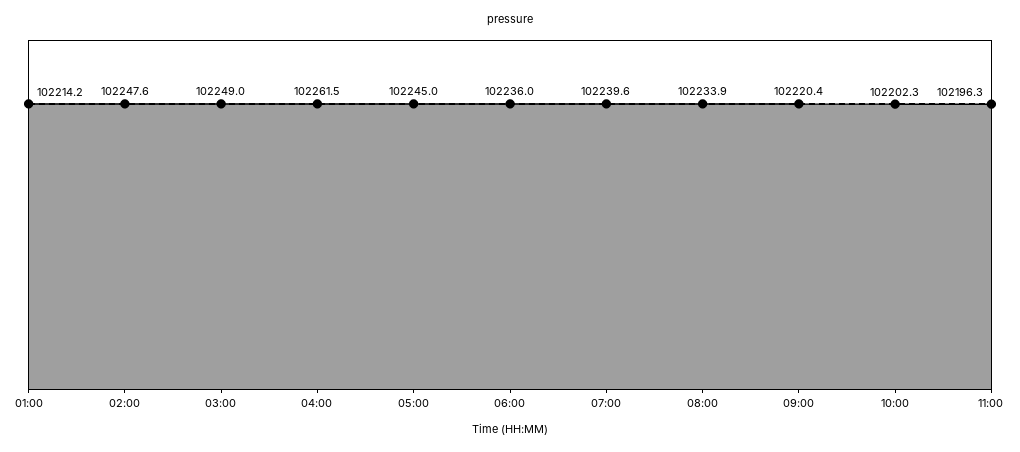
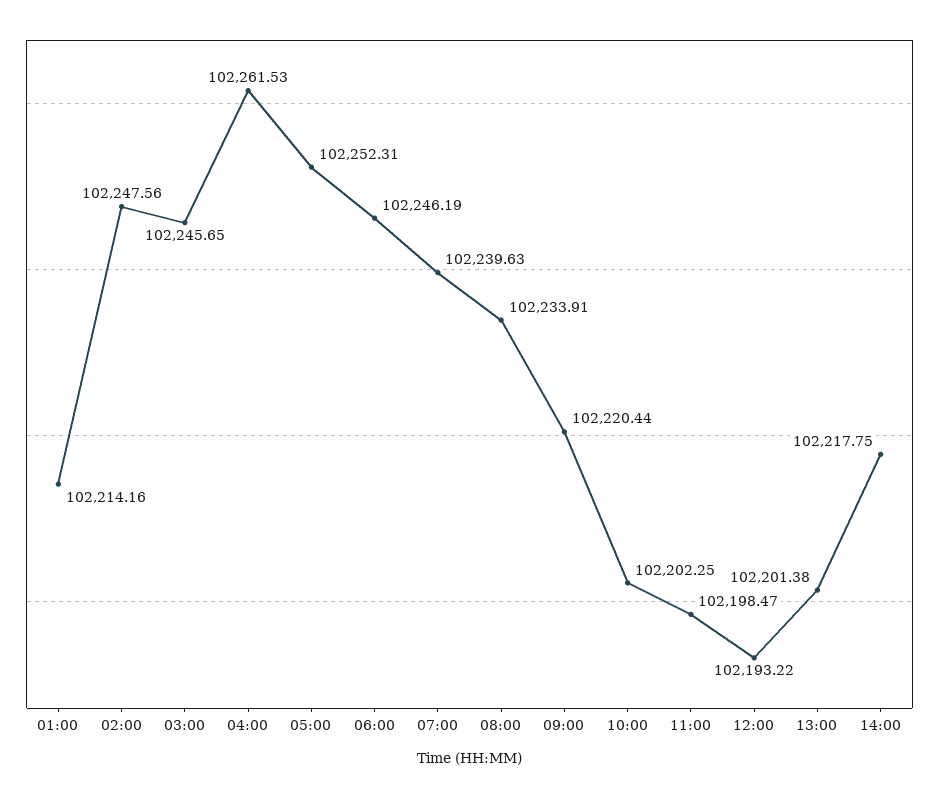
03:00: 102249 -> 102245.65
05:00: 102245 -> 102252.31
06:00: 102236 -> 102246.19
11:00: 102196.3 -> 102198.47
12:00: none -> 102193.22
13:00: none -> 102201.38
14:00: none -> 102217.75

